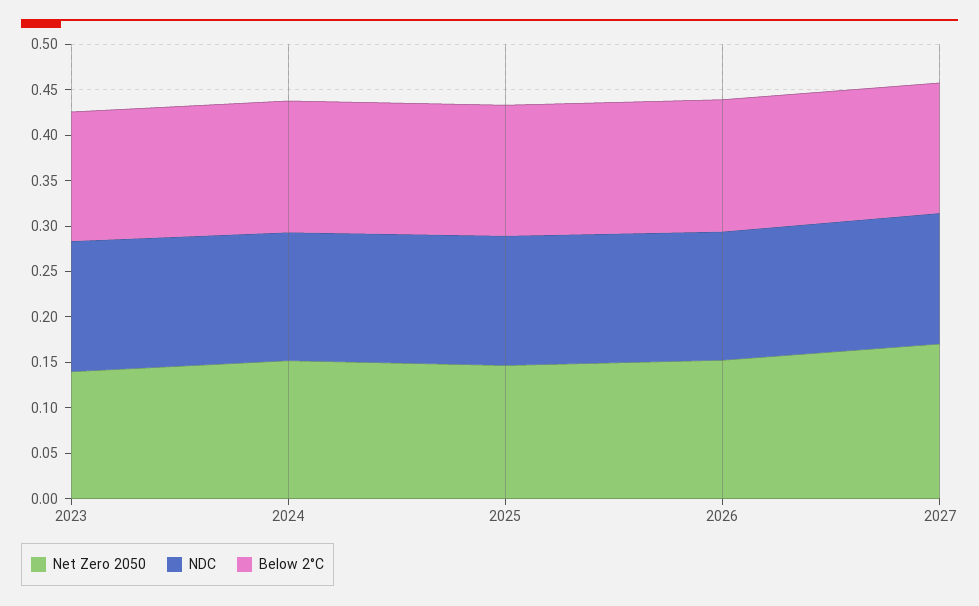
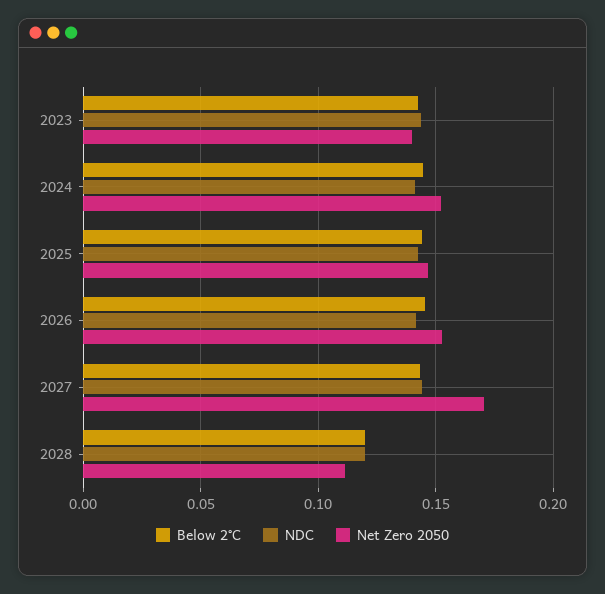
Below 2°C, 2028: none -> 0.12
NDC, 2028: none -> 0.12
Net Zero 2050, 2028: none -> 0.11

